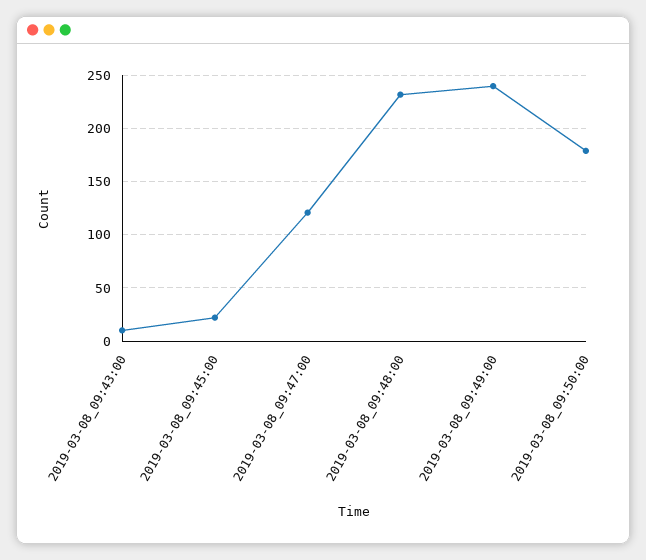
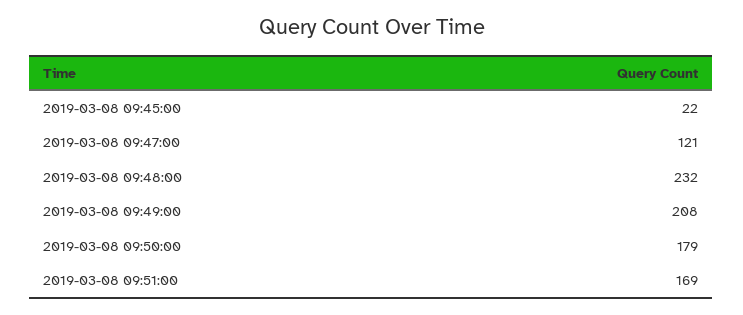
2019-03-08_09:43:00: 10 -> none
2019-03-08_09:49:00: 240 -> 208
2019-03-08 09:51:00: none -> 169

